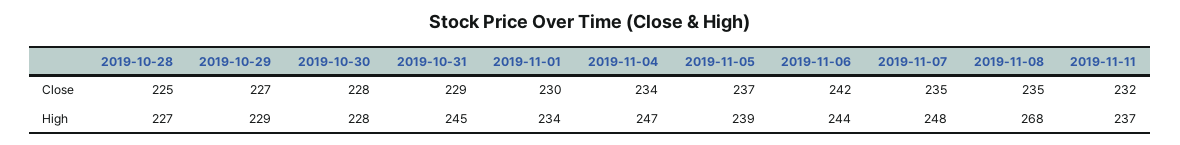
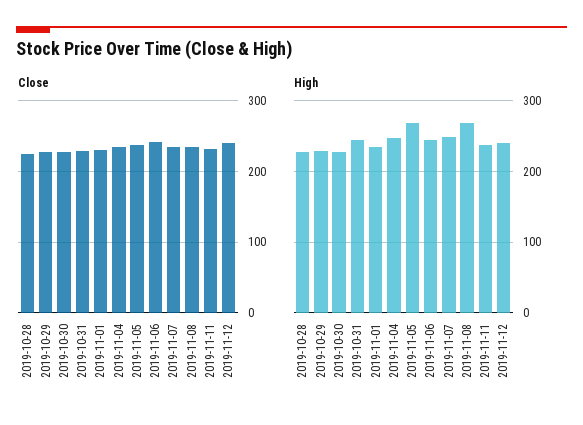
High, 2019-11-05: 239 -> 270
Close, 2019-11-12: none -> 240
High, 2019-11-12: none -> 240

